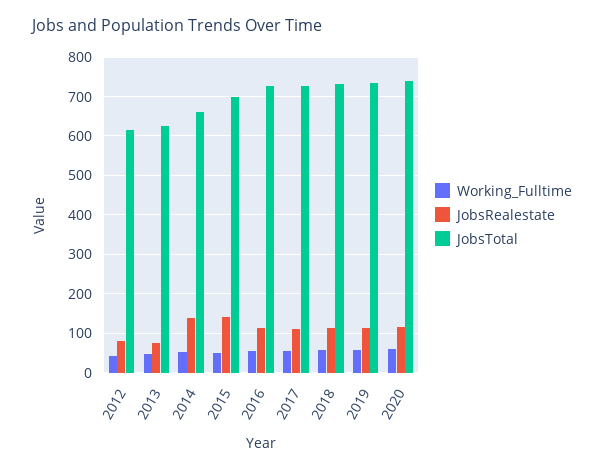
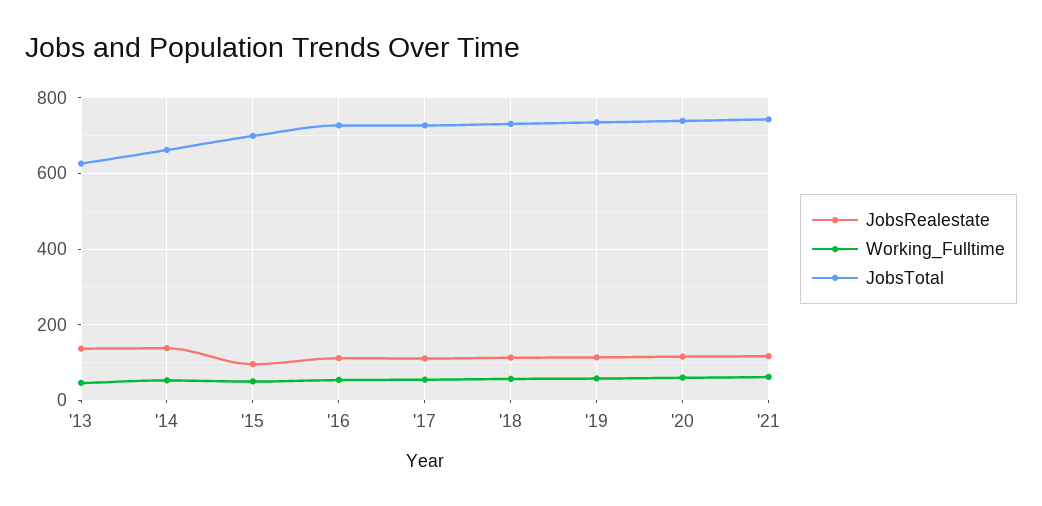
Working_Fulltime, 2012: 40 -> none
JobsRealestate, 2012: 80 -> none
JobsTotal, 2012: 620 -> none
JobsRealestate, 2013: 80 -> 140
JobsRealestate, 2015: 140 -> 100
JobsRealestate, '21: none -> 120
Working_Fulltime, '21: none -> 60
JobsTotal, '21: none -> 740

